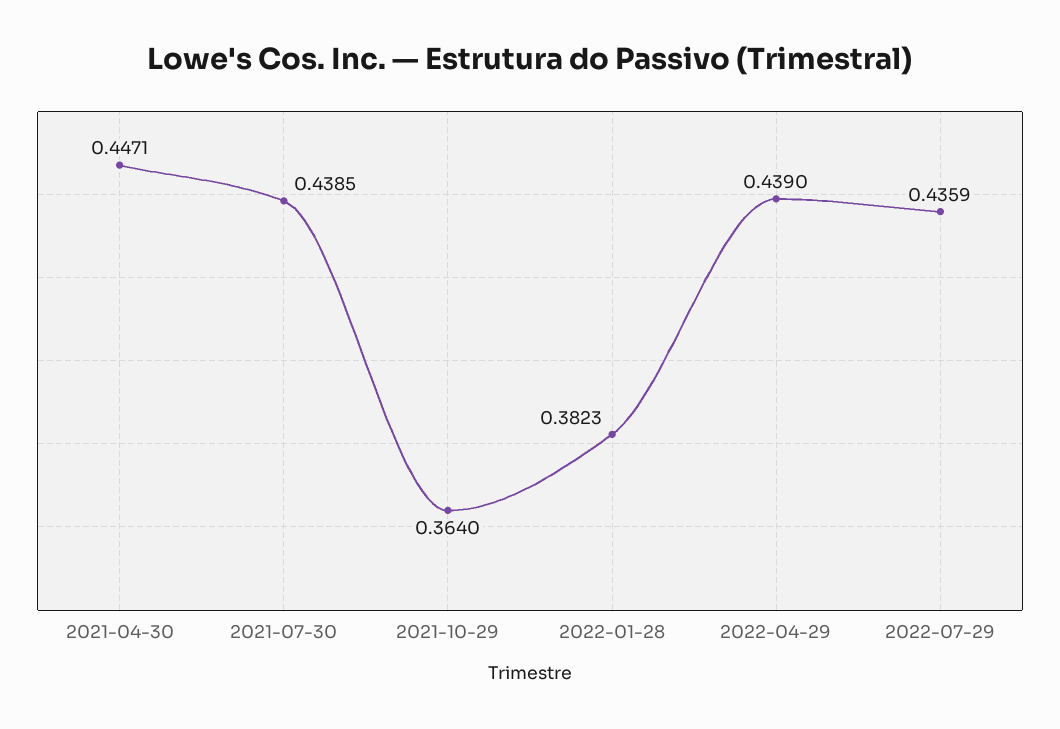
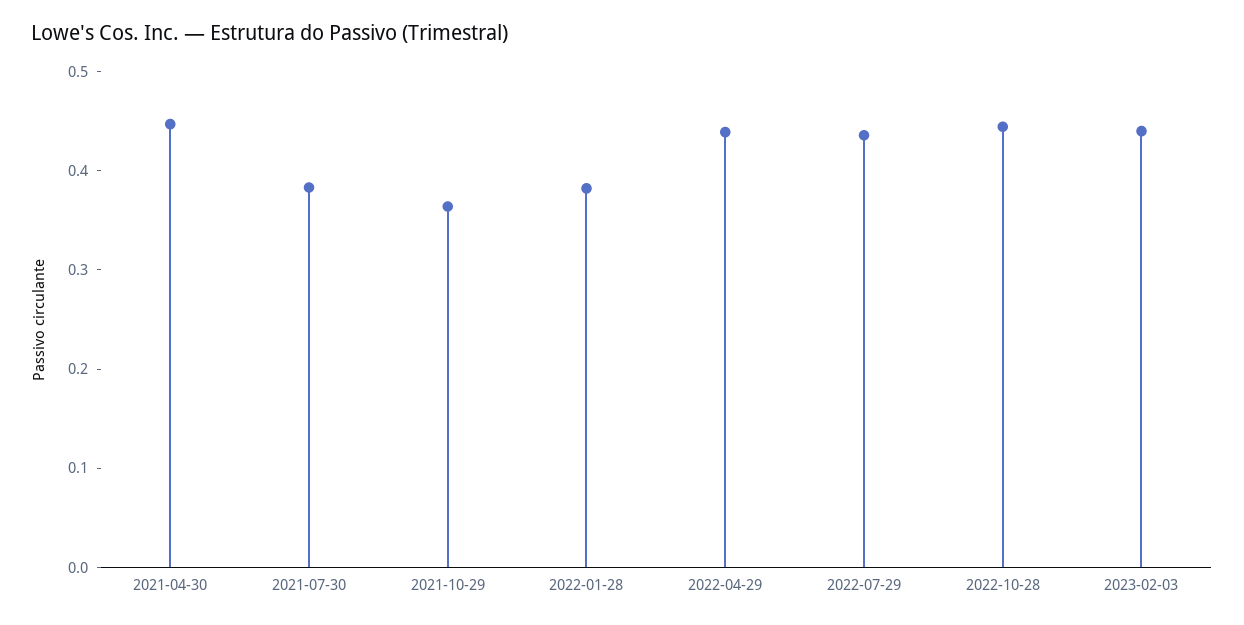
2021-07-30: 0.4385 -> 0.38
2022-10-28: none -> 0.44
2023-02-03: none -> 0.44

